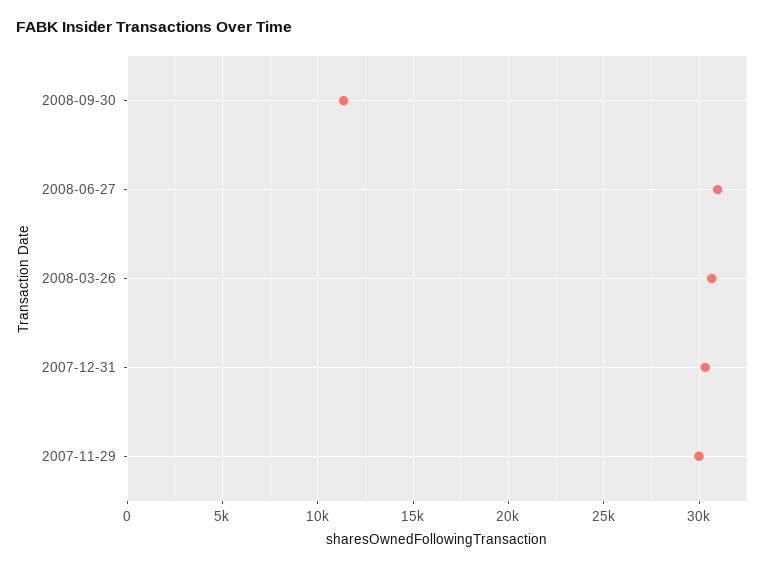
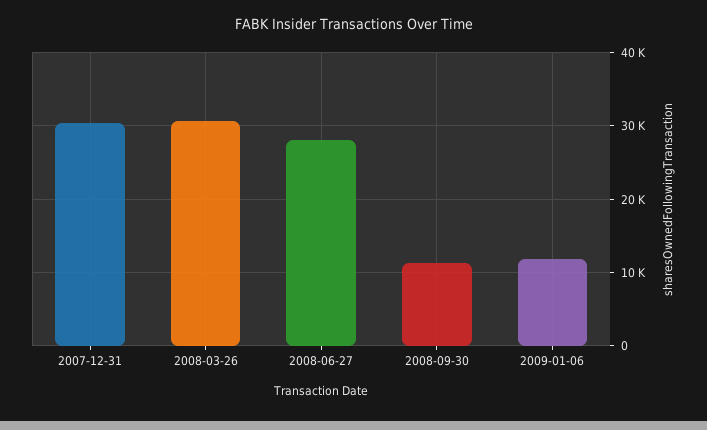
2008-06-27: 31000 -> 28000
2007-11-29: 30000 -> none
2009-01-06: none -> 12000

